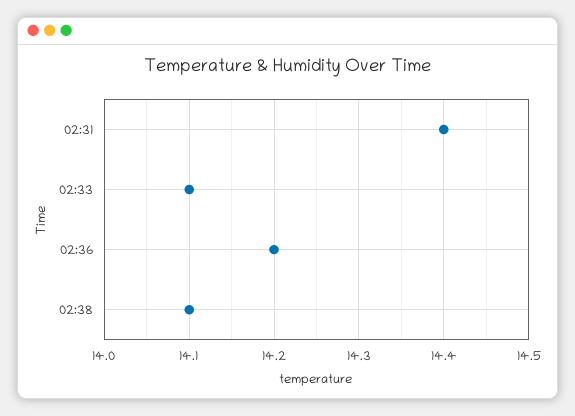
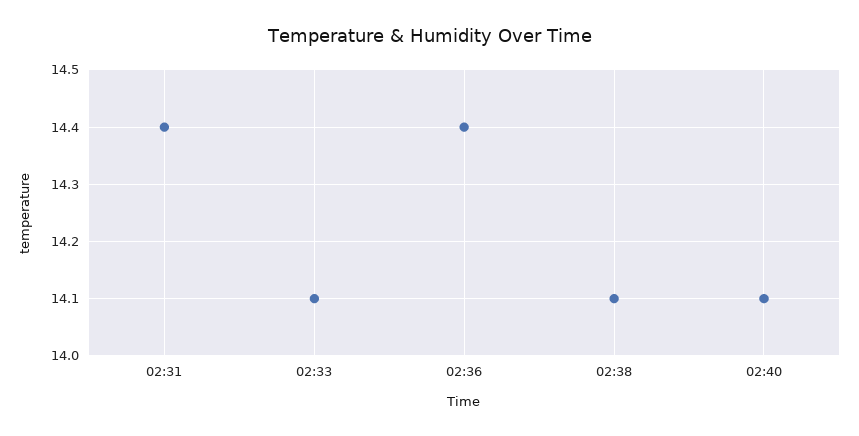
02:36: 14.2 -> 14.4
02:40: none -> 14.1

